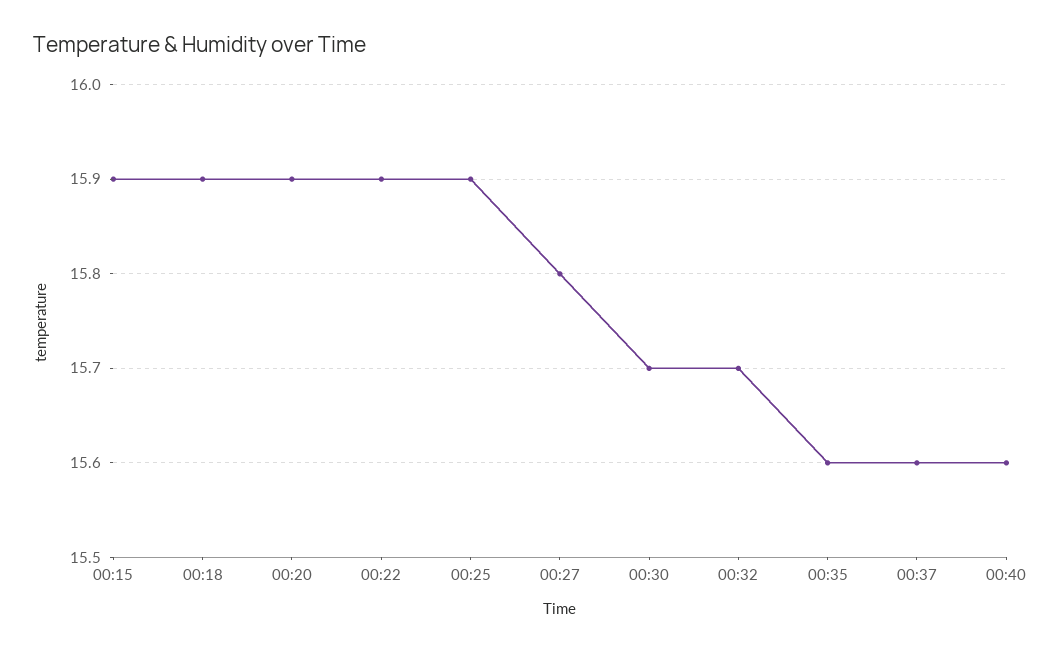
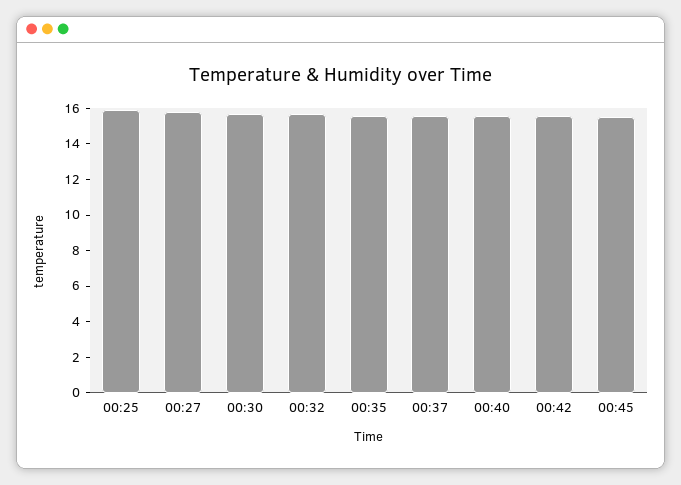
00:15: 15.9 -> none
00:18: 15.9 -> none
00:20: 15.9 -> none
00:22: 15.9 -> none
00:42: none -> 15.5
00:45: none -> 15.5

